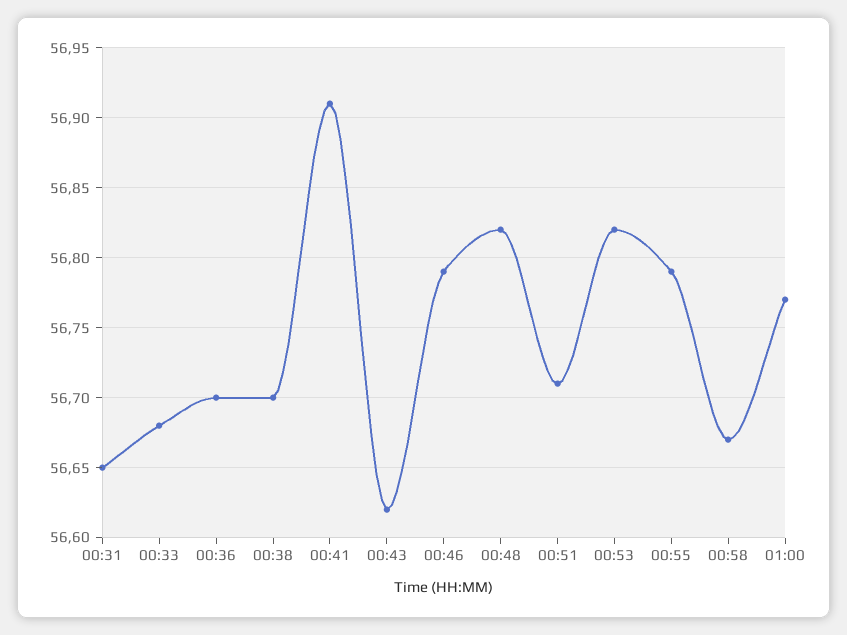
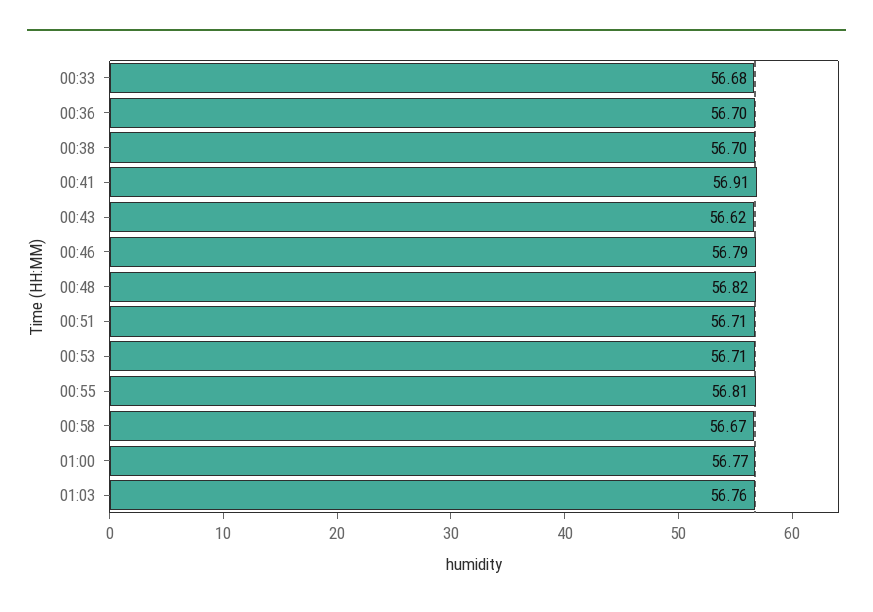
00:31: 56.65 -> none
00:53: 56.82 -> 56.71
00:55: 56.79 -> 56.81
01:03: none -> 56.76

